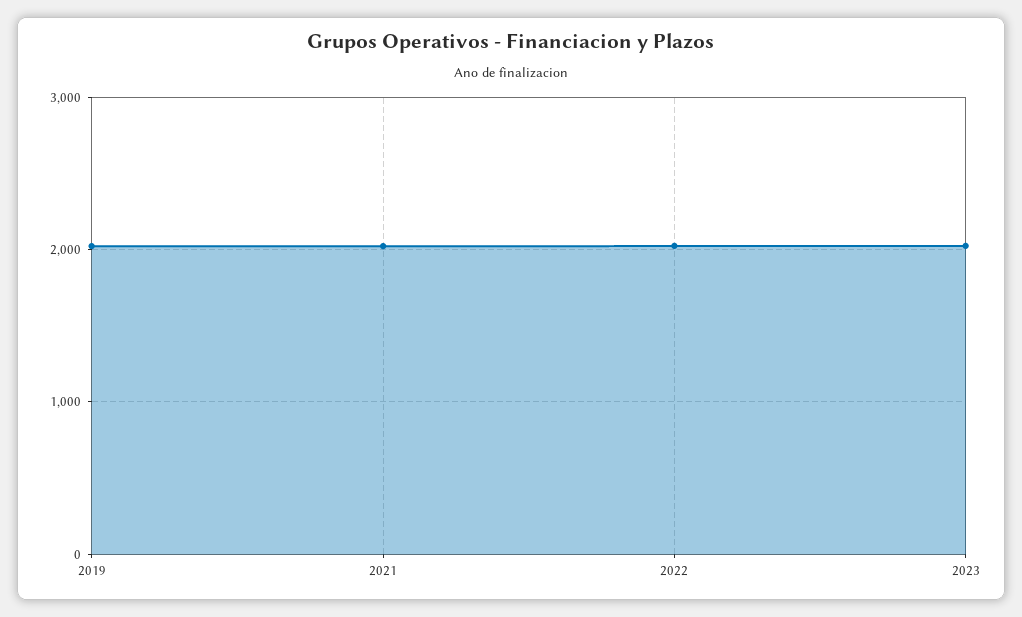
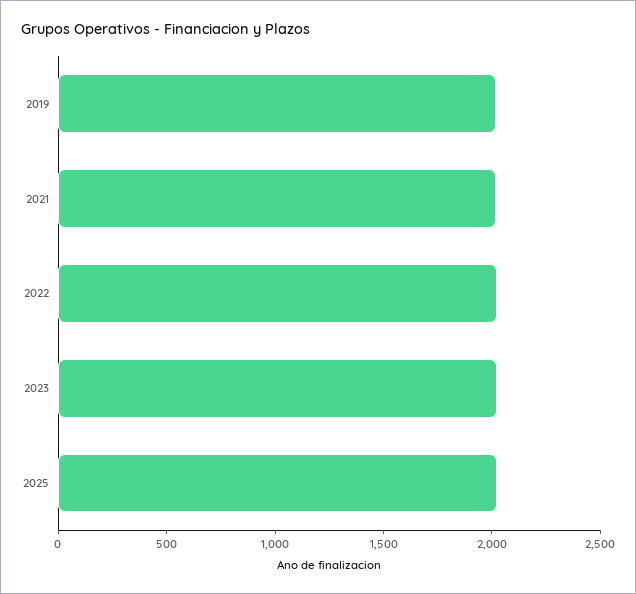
2025: none -> 2000

